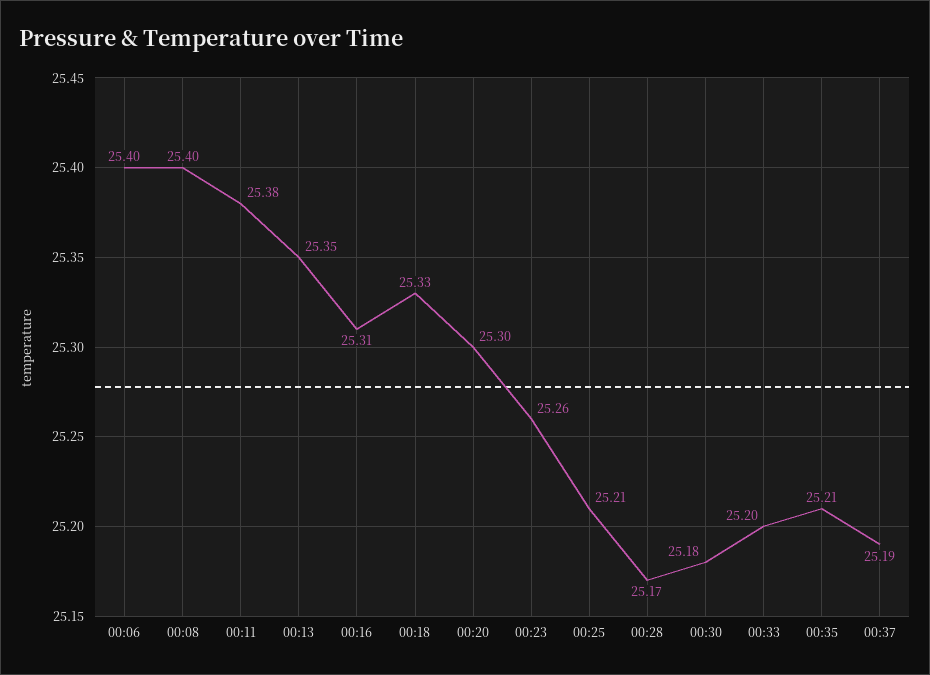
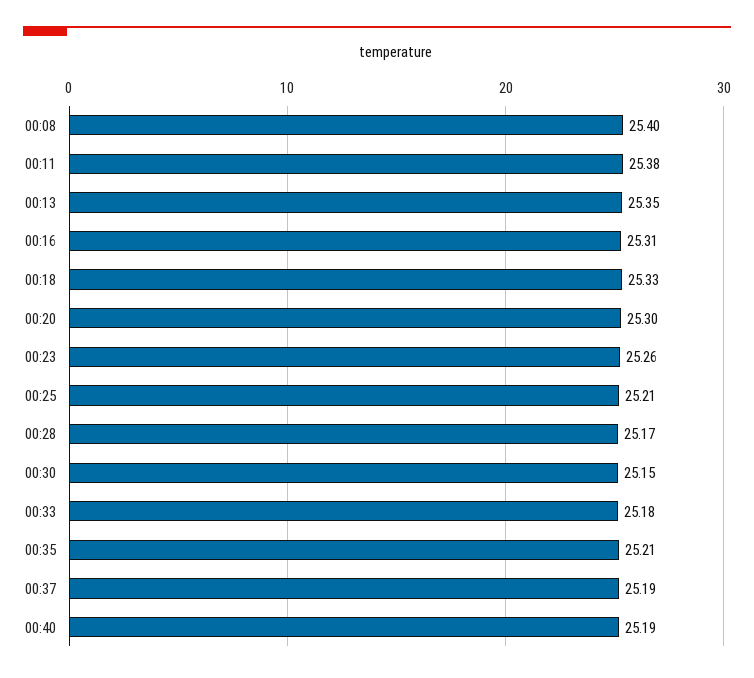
00:06: 25.4 -> none
00:30: 25.18 -> 25.15
00:33: 25.2 -> 25.18
00:40: none -> 25.19

